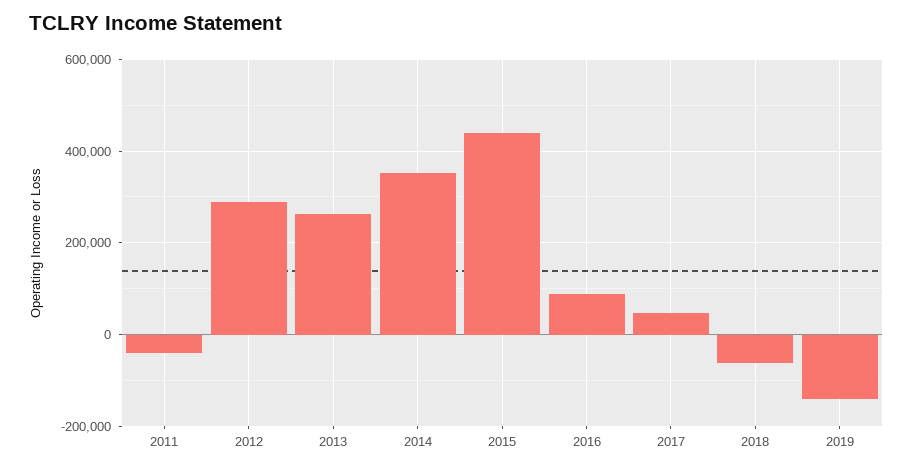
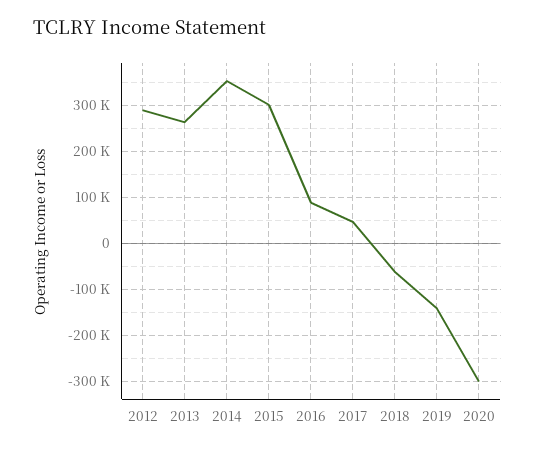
2011: -40000 -> none
2015: 440000 -> 300000
2020: none -> -300000

